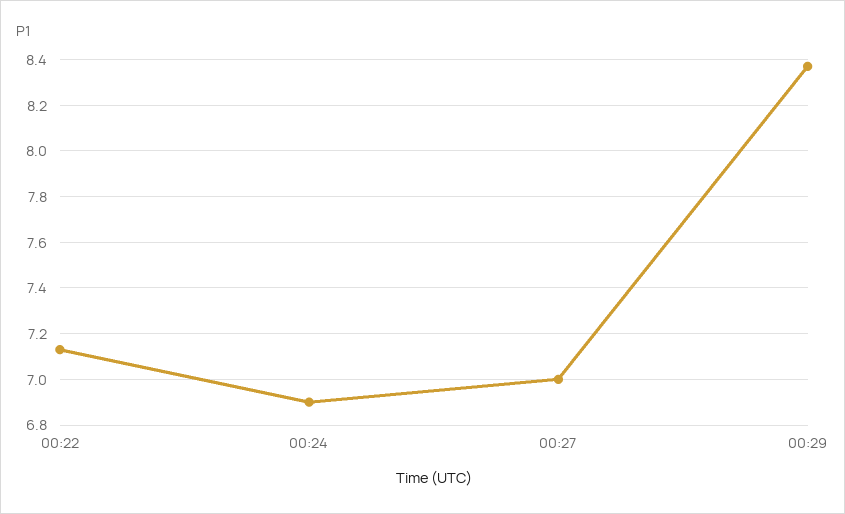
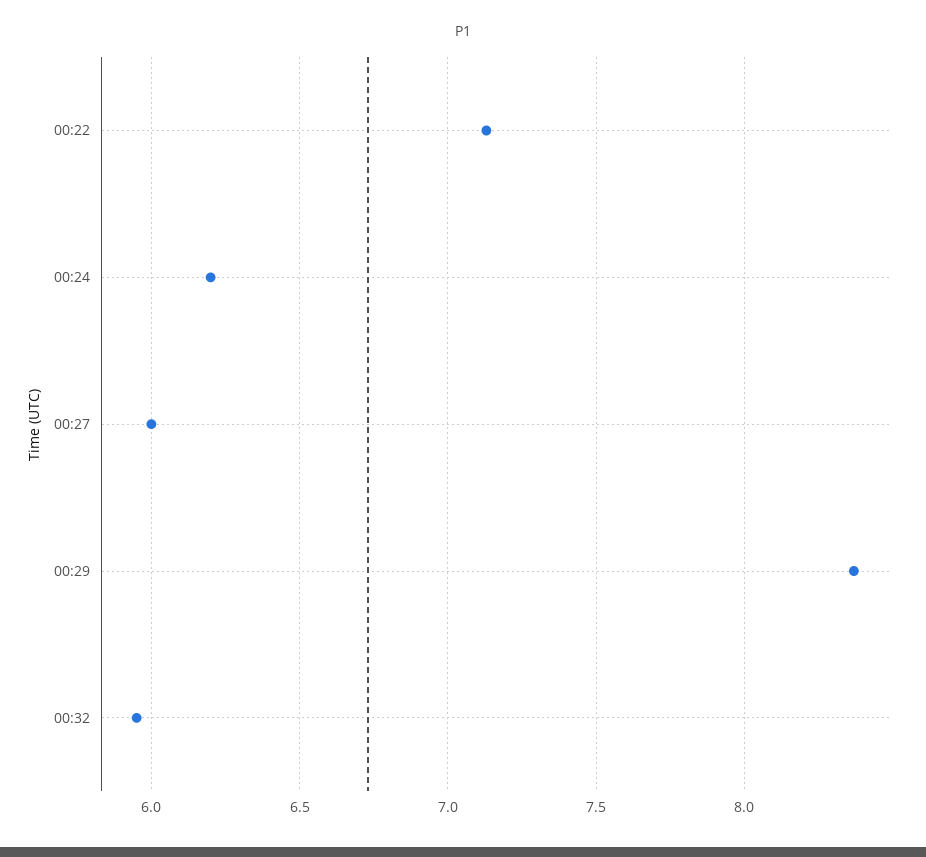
00:24: 6.9 -> 6.2
00:27: 7 -> 6
00:32: none -> 5.95

